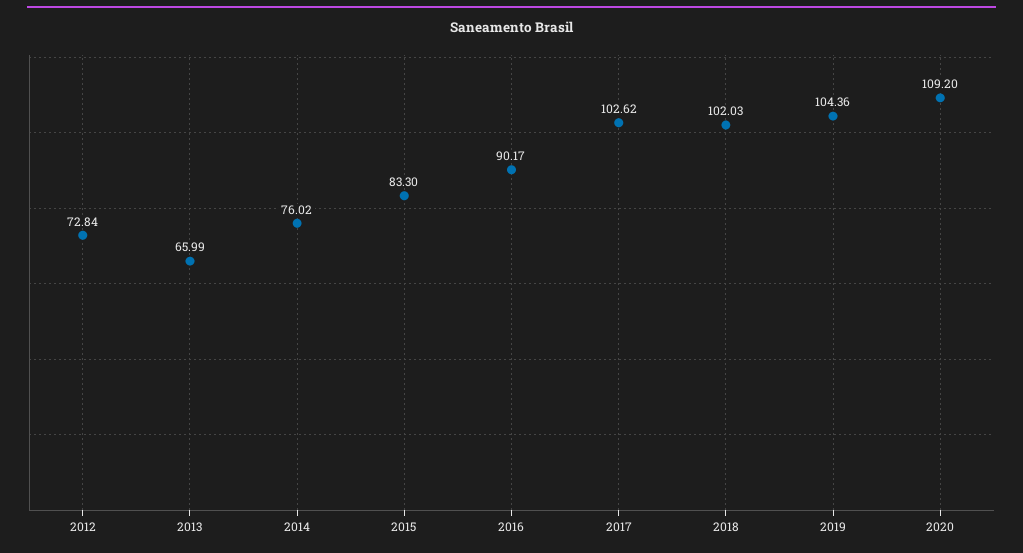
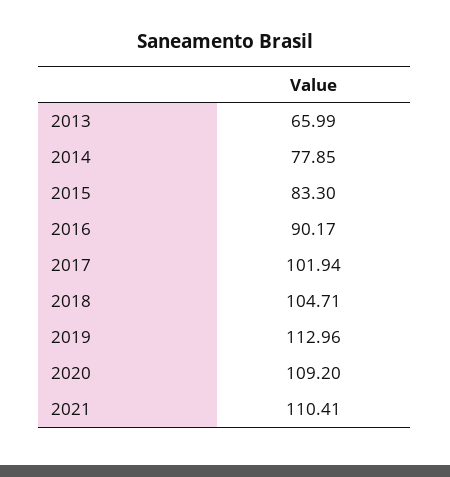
2012: 72.84 -> none
2014: 76.02 -> 77.85
2017: 102.62 -> 101.94
2018: 102.03 -> 104.71
2019: 104.36 -> 112.96
2021: none -> 110.41

